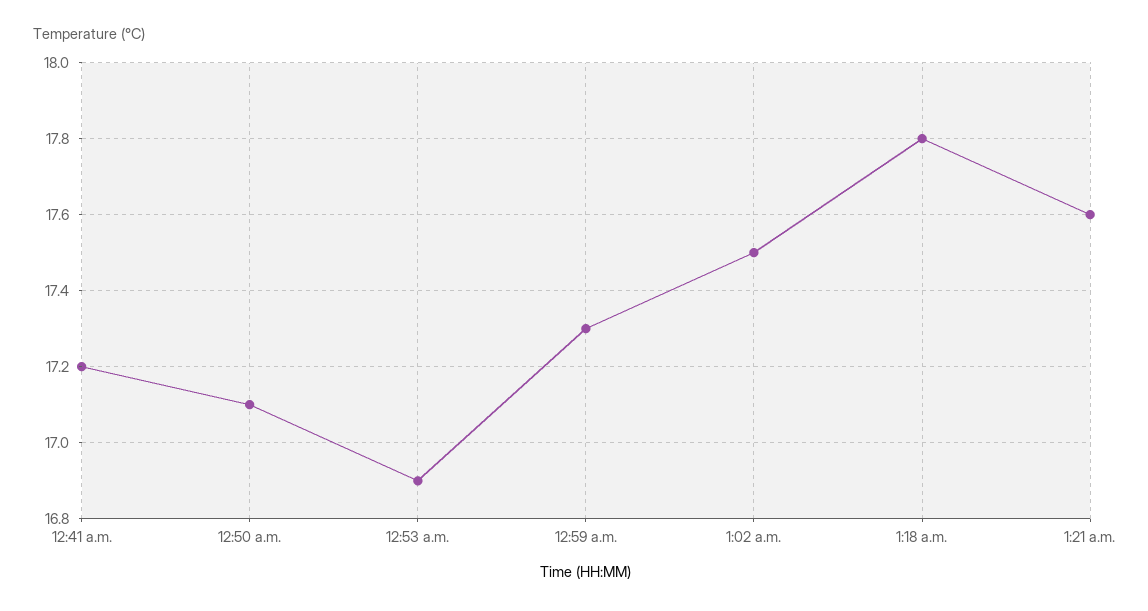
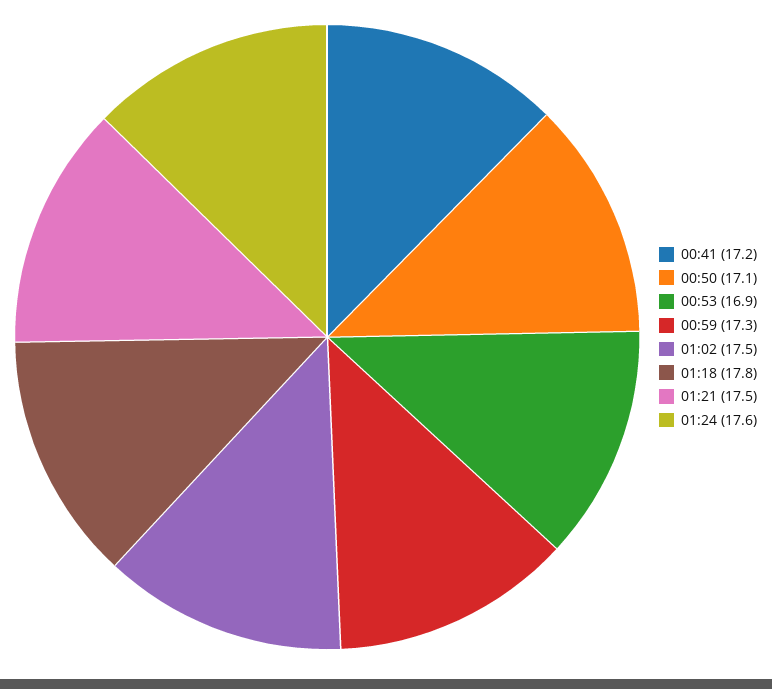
1:21 a.m.: 17.6 -> 17.5
01:24: none -> 17.6

